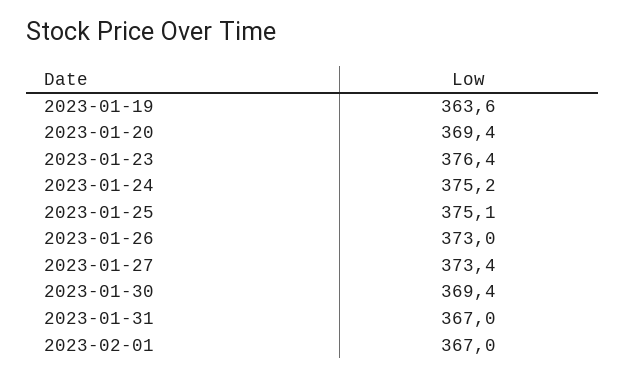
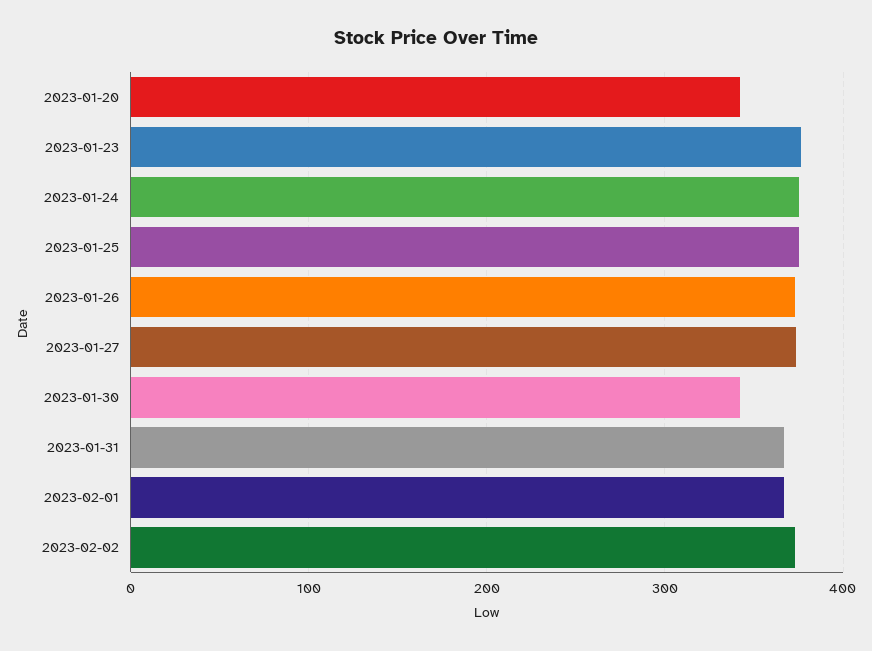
2023-01-19: 363.6 -> none
2023-01-20: 369.4 -> 340
2023-01-30: 369.4 -> 340
2023-02-02: none -> 370

